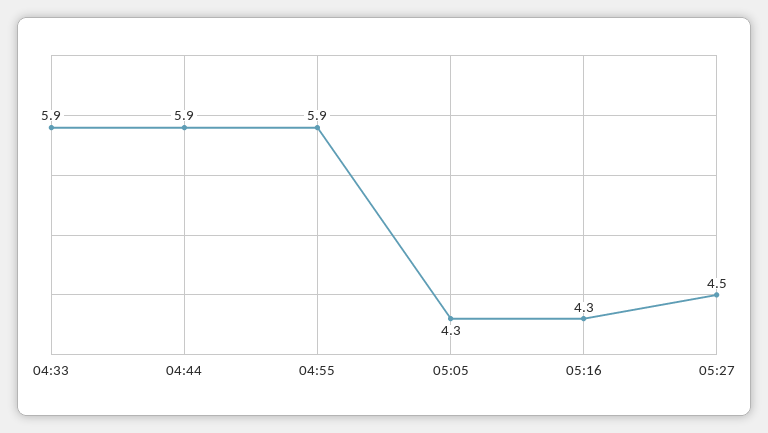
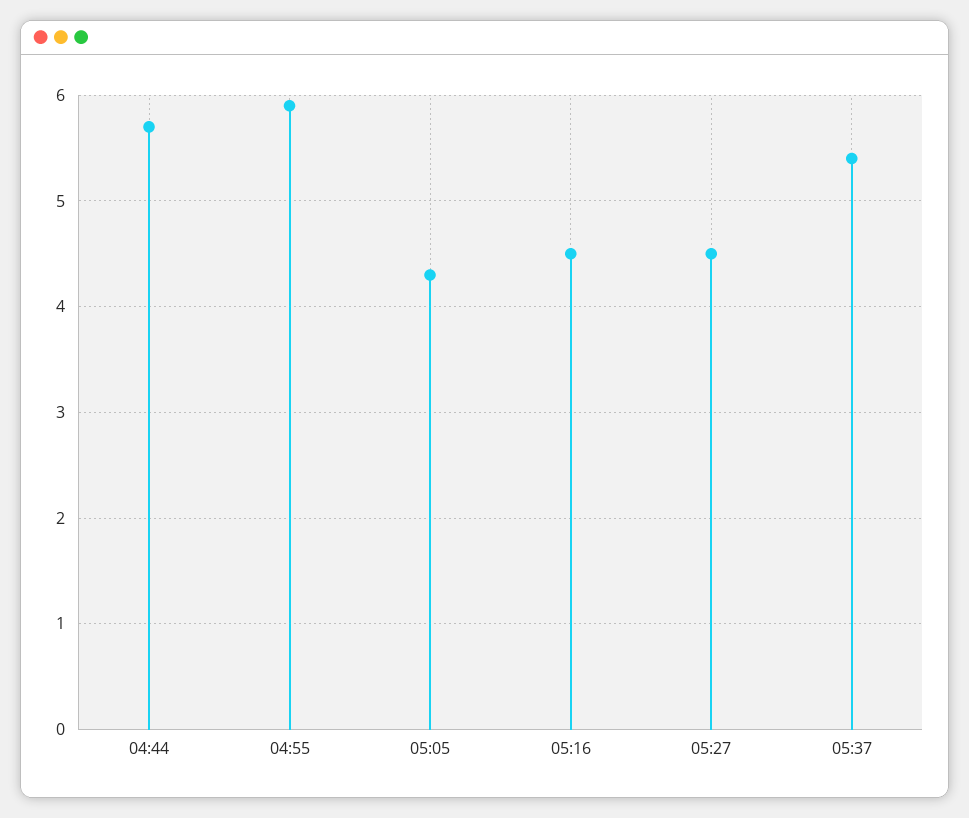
04:33: 5.9 -> none
04:44: 5.9 -> 5.7
05:16: 4.3 -> 4.5
05:37: none -> 5.4

